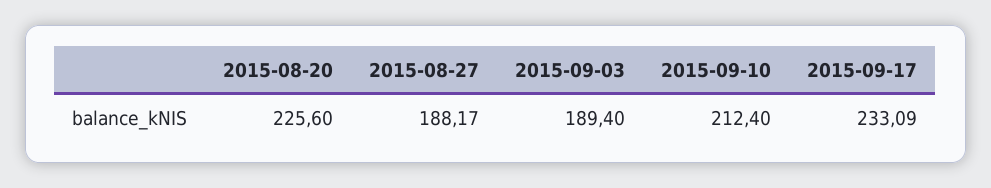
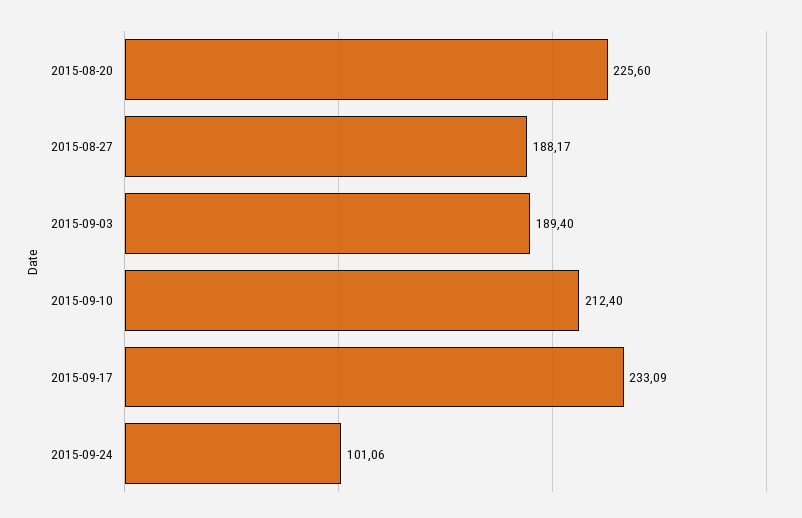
2015-09-24: none -> 101.06

